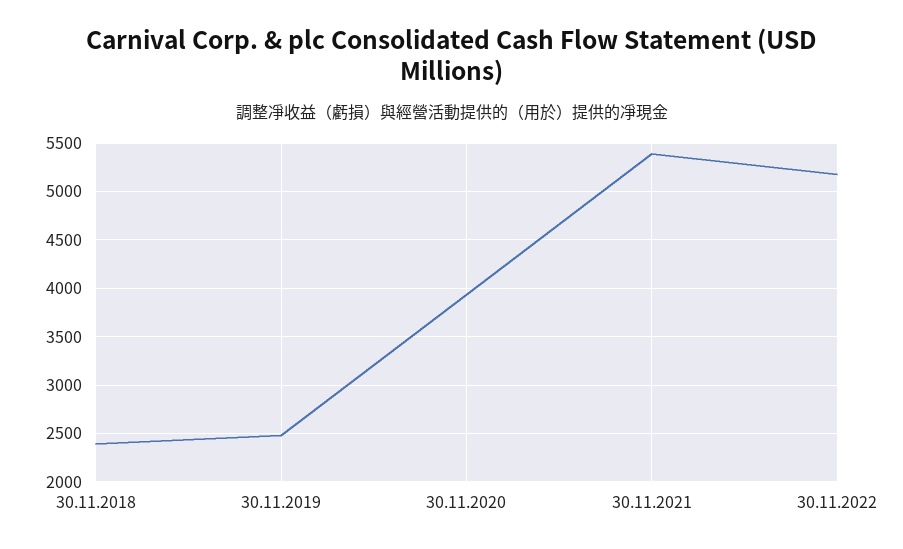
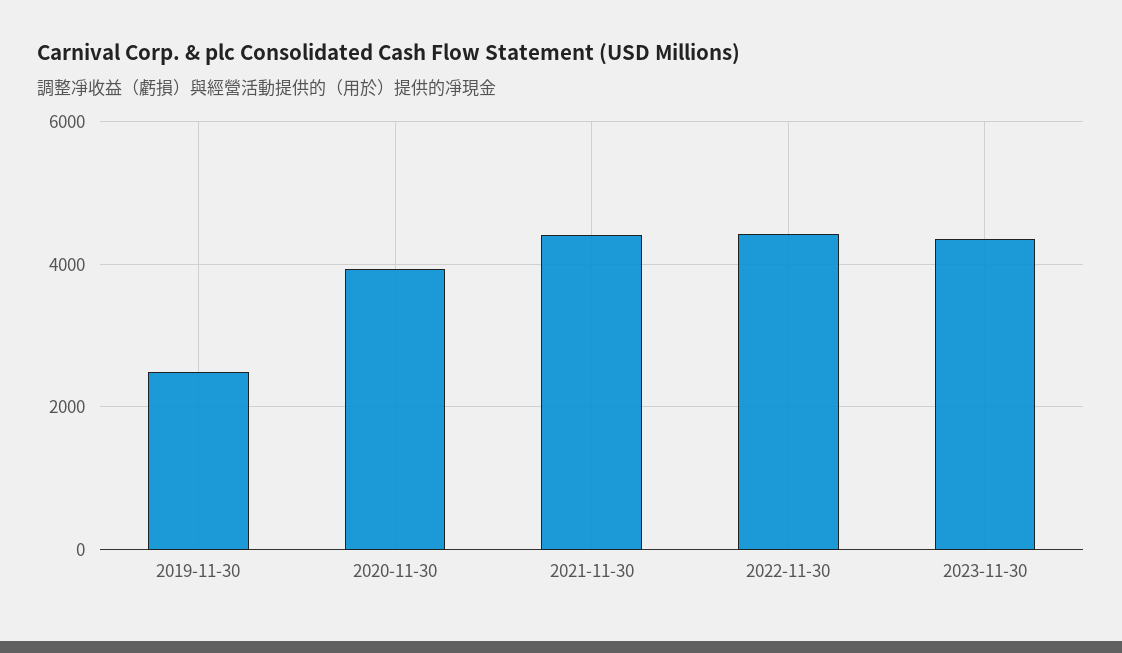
30.11.2018: 2400 -> none
30.11.2021: 5400 -> 4400
30.11.2022: 5200 -> 4400
2023-11-30: none -> 4400

